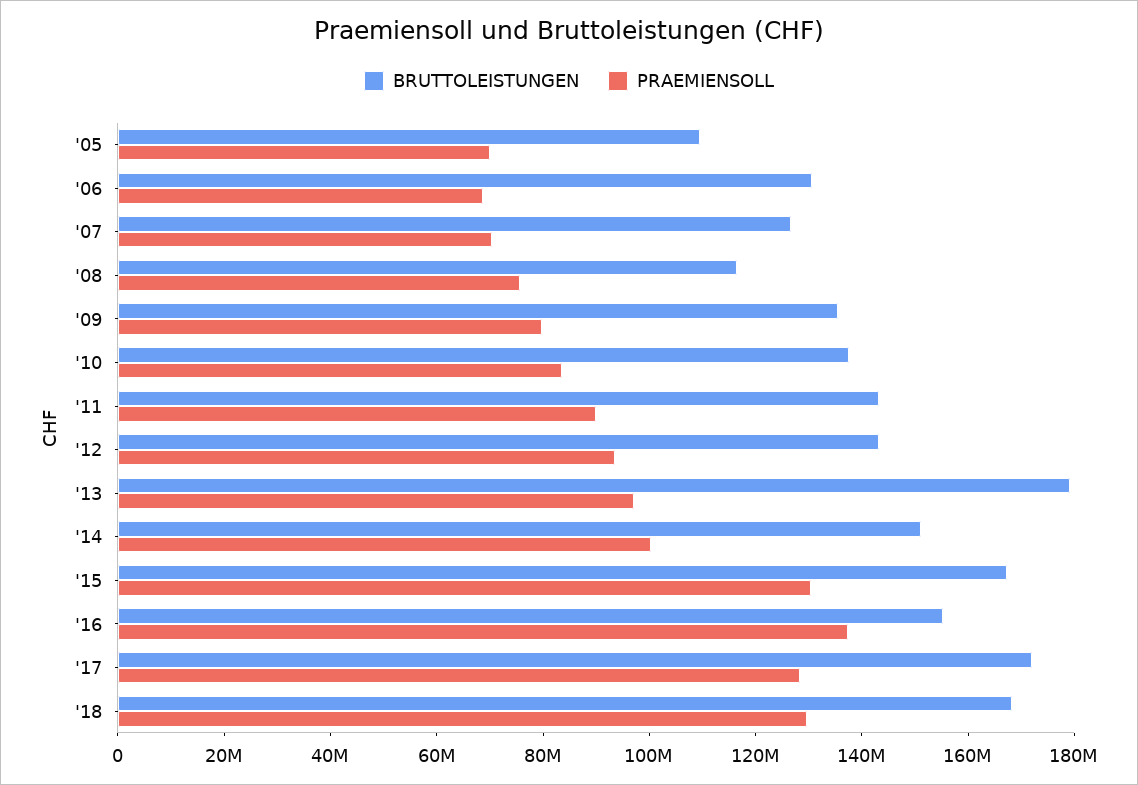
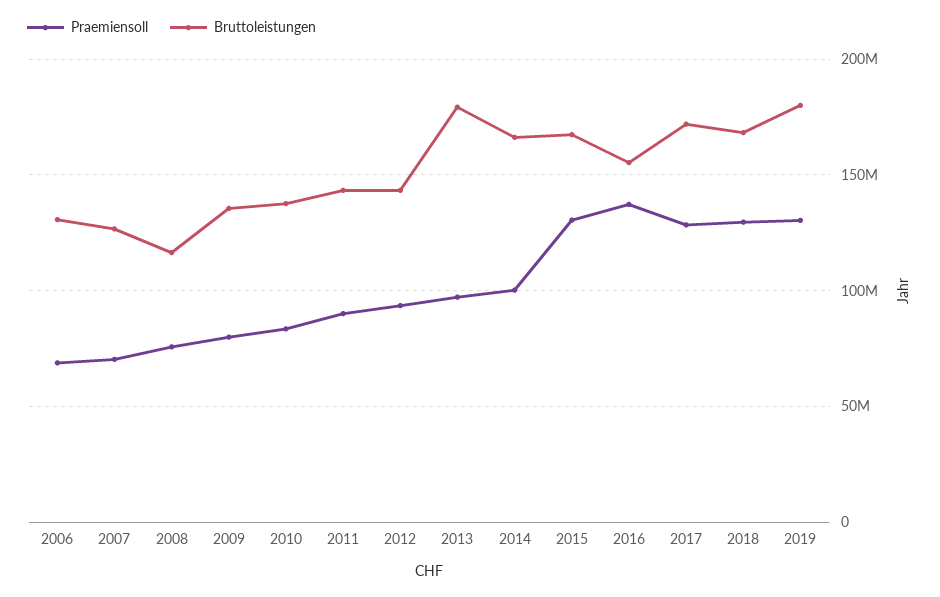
BRUTTOLEISTUNGEN, '05: 110000000 -> none
PRAEMIENSOLL, '05: 70000000 -> none
BRUTTOLEISTUNGEN, '14: 150000000 -> 165000000
PRAEMIENSOLL, 2019: none -> 130000000
BRUTTOLEISTUNGEN, 2019: none -> 180000000

